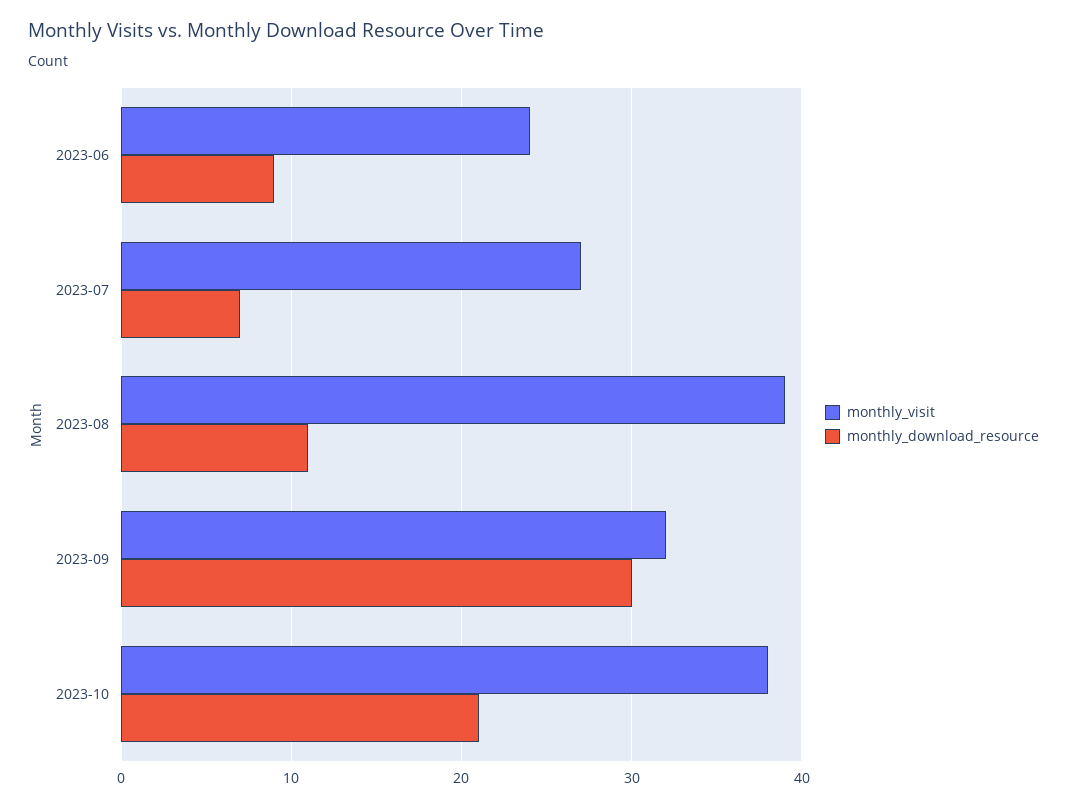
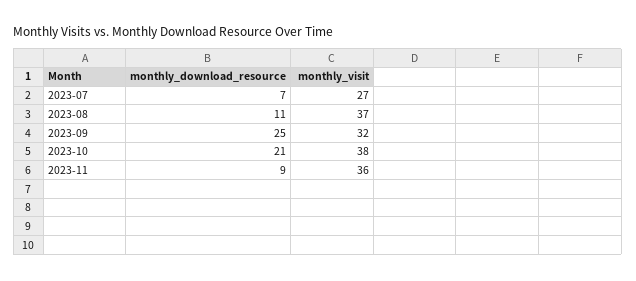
monthly_visit, 2023-06: 24 -> none
monthly_download_resource, 2023-06: 9 -> none
monthly_visit, 2023-08: 39 -> 37
monthly_download_resource, 2023-09: 30 -> 25
monthly_download_resource, 2023-11: none -> 9
monthly_visit, 2023-11: none -> 36

